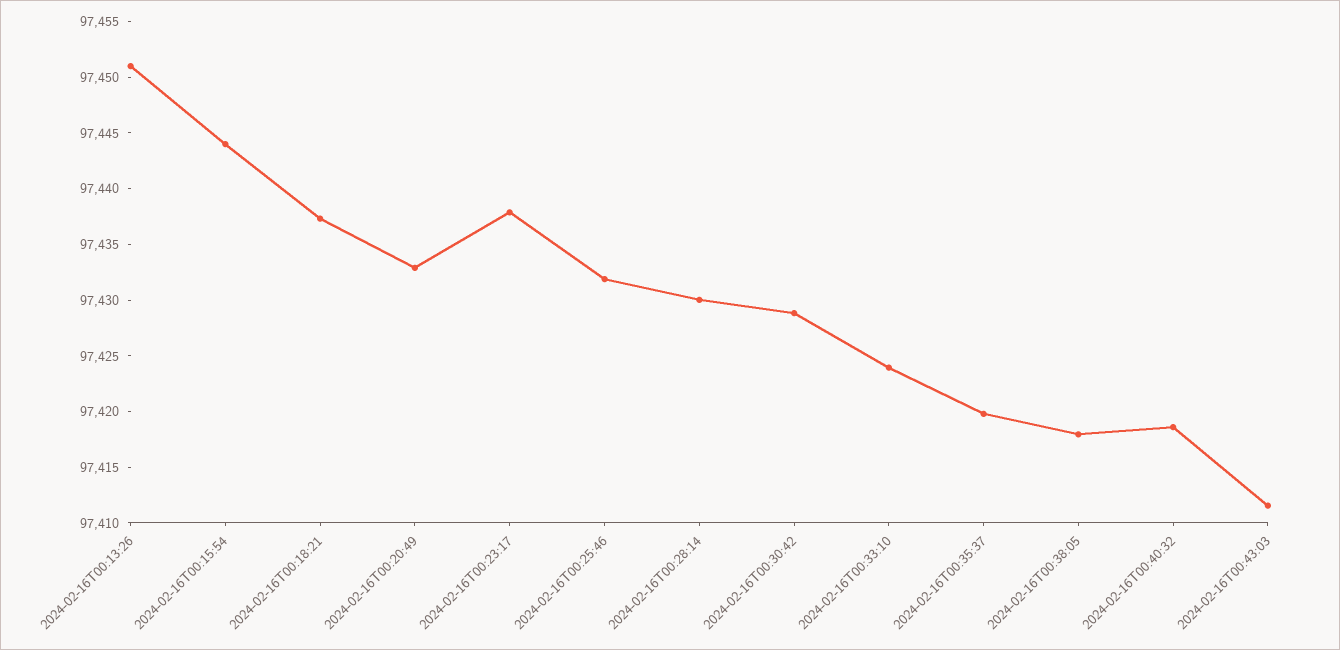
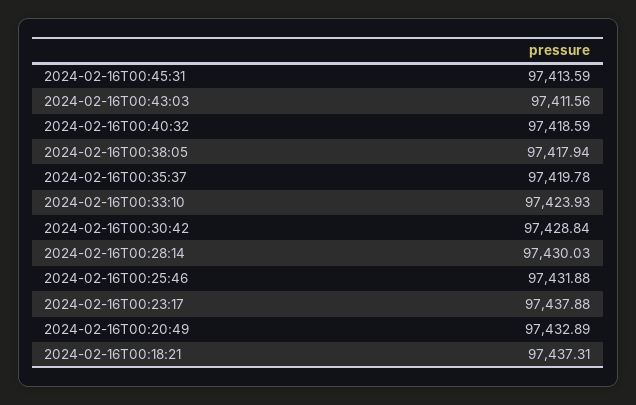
2024-02-16T00:13:26: 97451 -> none
2024-02-16T00:15:54: 97444 -> none
2024-02-16T00:45:31: none -> 97413.59

